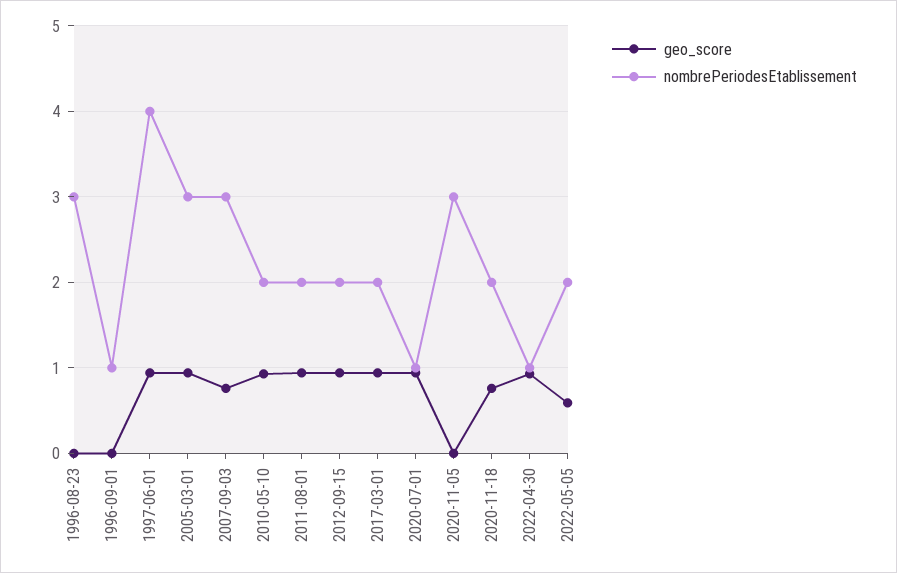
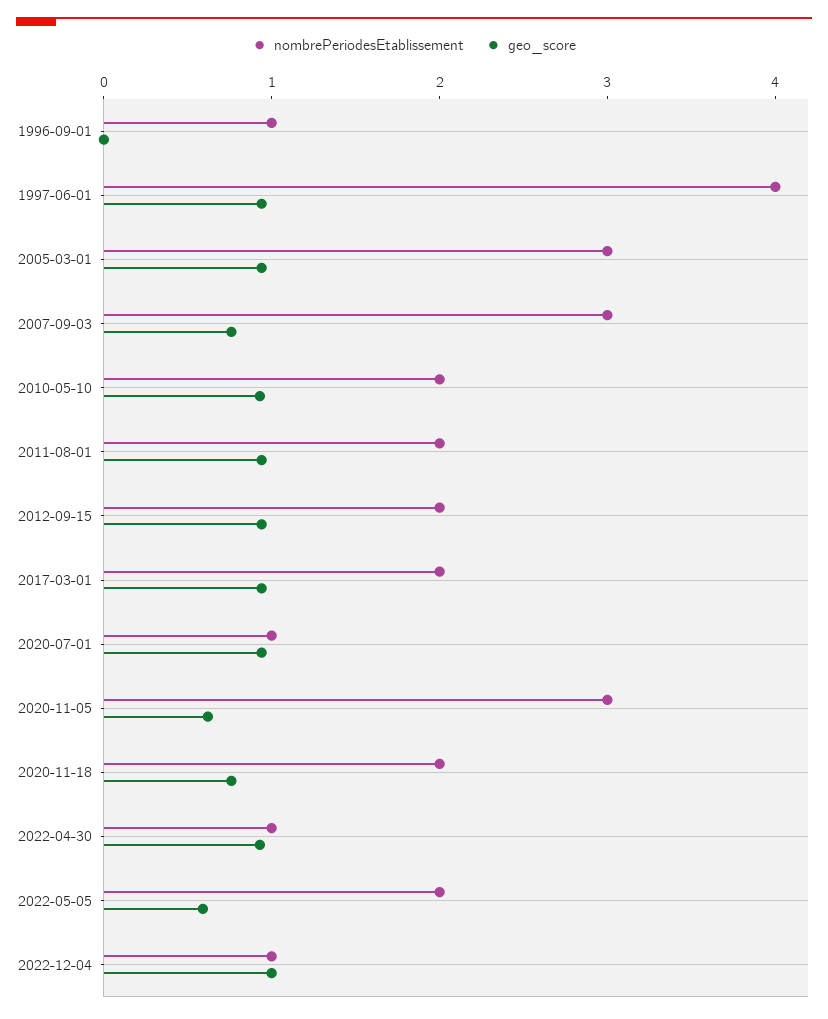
geo_score, 1996-08-23: 0 -> none
nombrePeriodesEtablissement, 1996-08-23: 3 -> none
geo_score, 2020-11-05: 0 -> 0.6
nombrePeriodesEtablissement, 2022-12-04: none -> 1
geo_score, 2022-12-04: none -> 1

